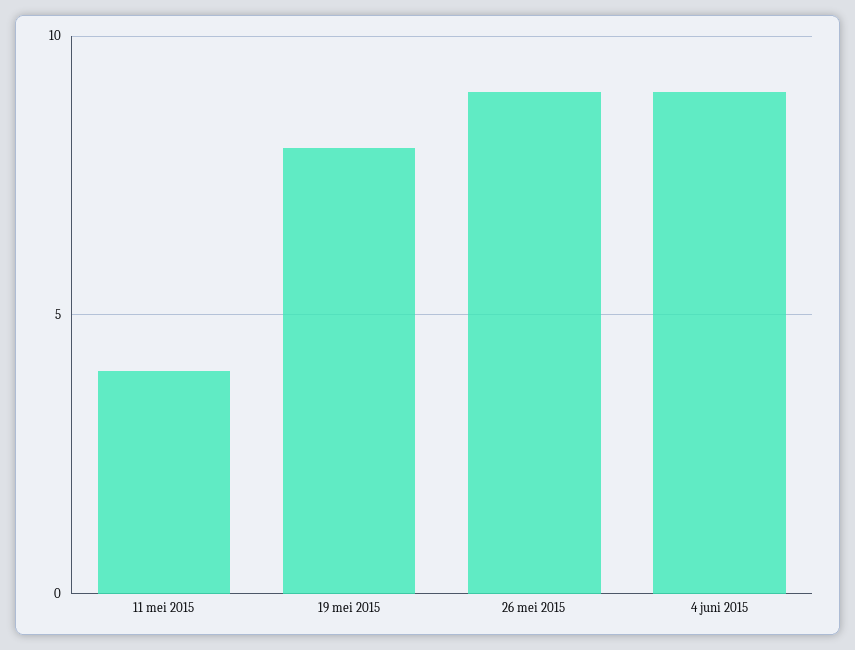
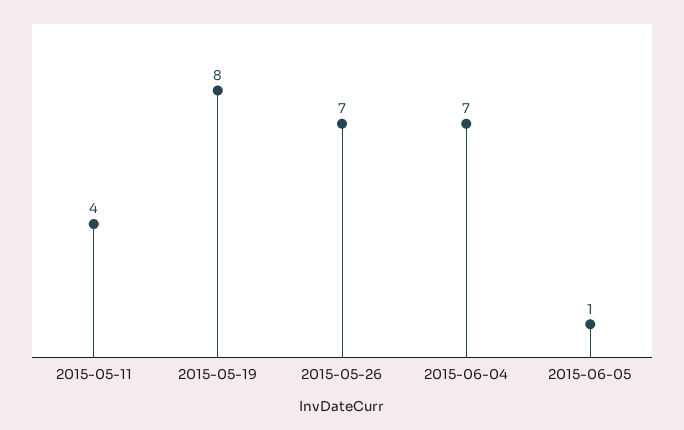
26 mei 2015: 9 -> 7
4 juni 2015: 9 -> 7
2015-06-05: none -> 1

